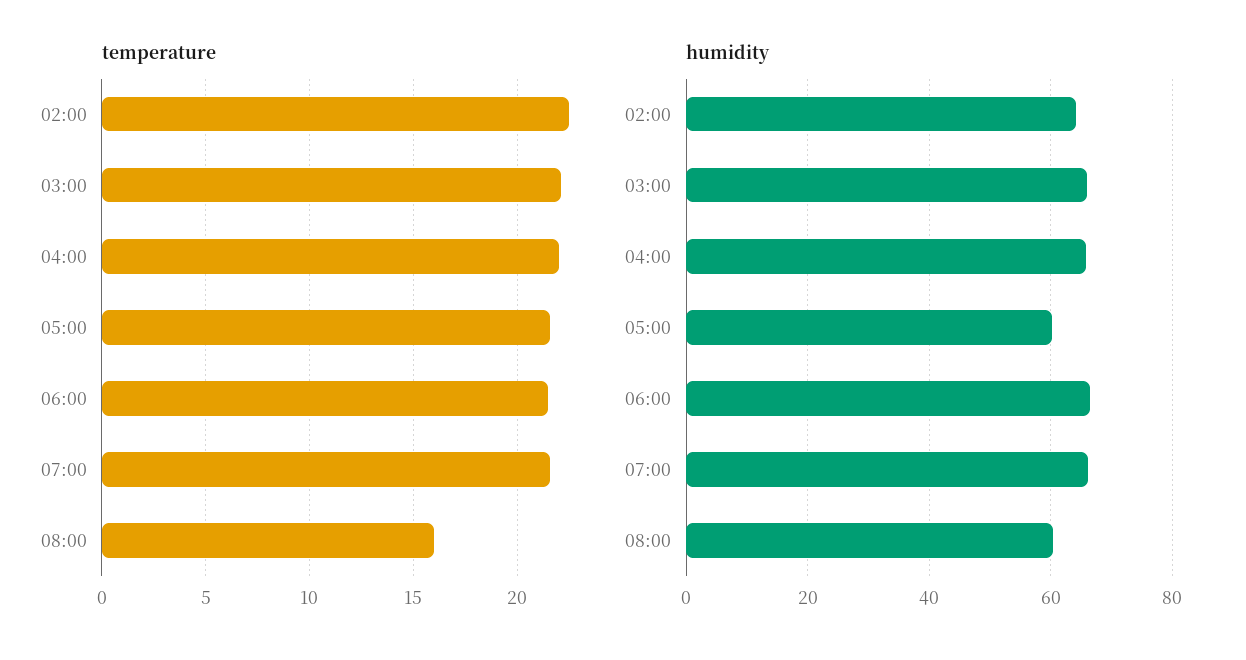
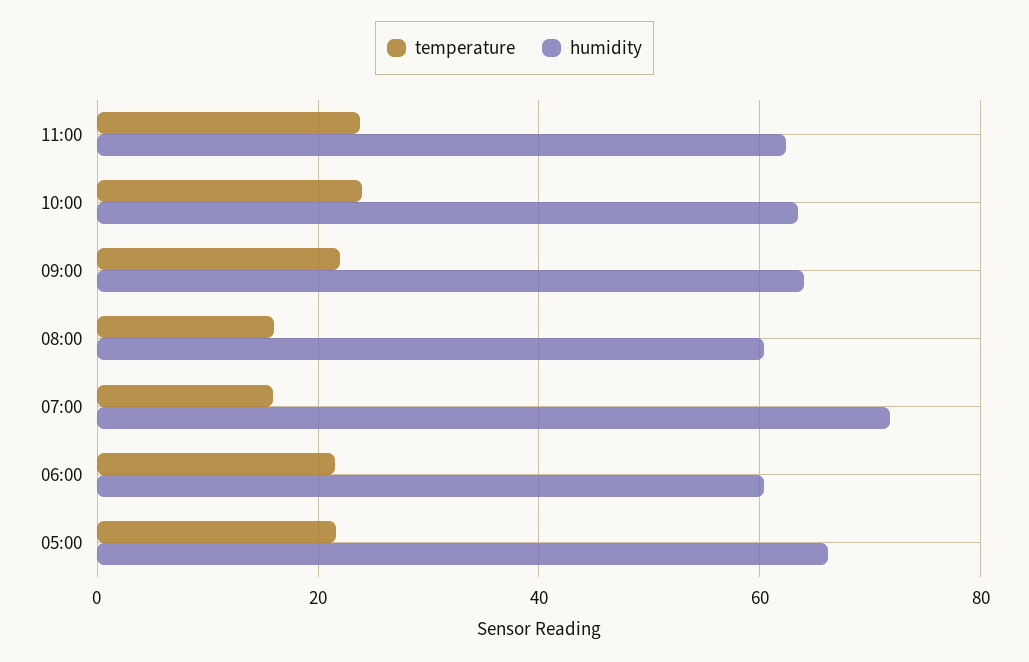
temperature, 02:00: 22.5 -> none
temperature, 03:00: 22 -> none
temperature, 04:00: 22 -> none
temperature, 07:00: 21.5 -> 16
humidity, 02:00: 64 -> none
humidity, 03:00: 66 -> none
humidity, 04:00: 66 -> none
humidity, 05:00: 60 -> 66
humidity, 06:00: 66 -> 60
humidity, 07:00: 66 -> 72
temperature, 11:00: none -> 24
humidity, 11:00: none -> 62
temperature, 10:00: none -> 24
humidity, 10:00: none -> 64
temperature, 09:00: none -> 22
humidity, 09:00: none -> 64

